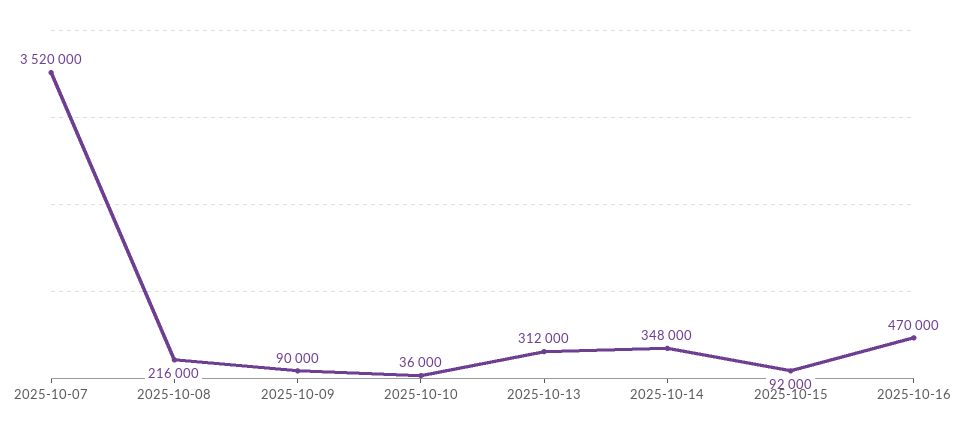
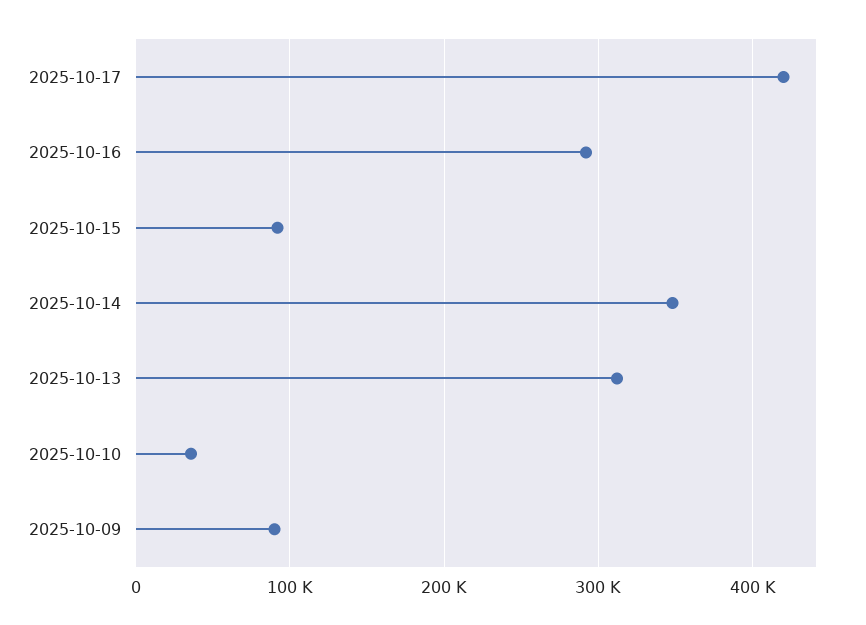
2025-10-07: 3520000 -> none
2025-10-08: 216000 -> none
2025-10-16: 470000 -> 290000
2025-10-17: none -> 420000

